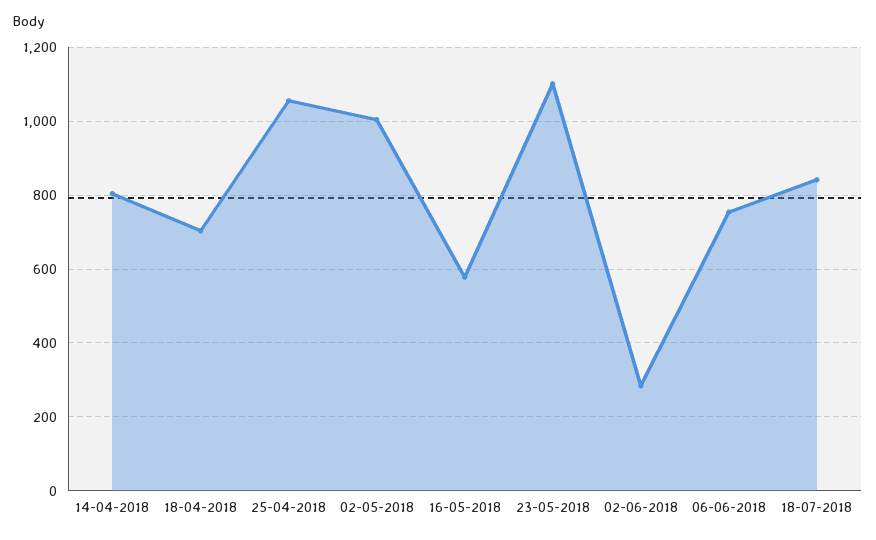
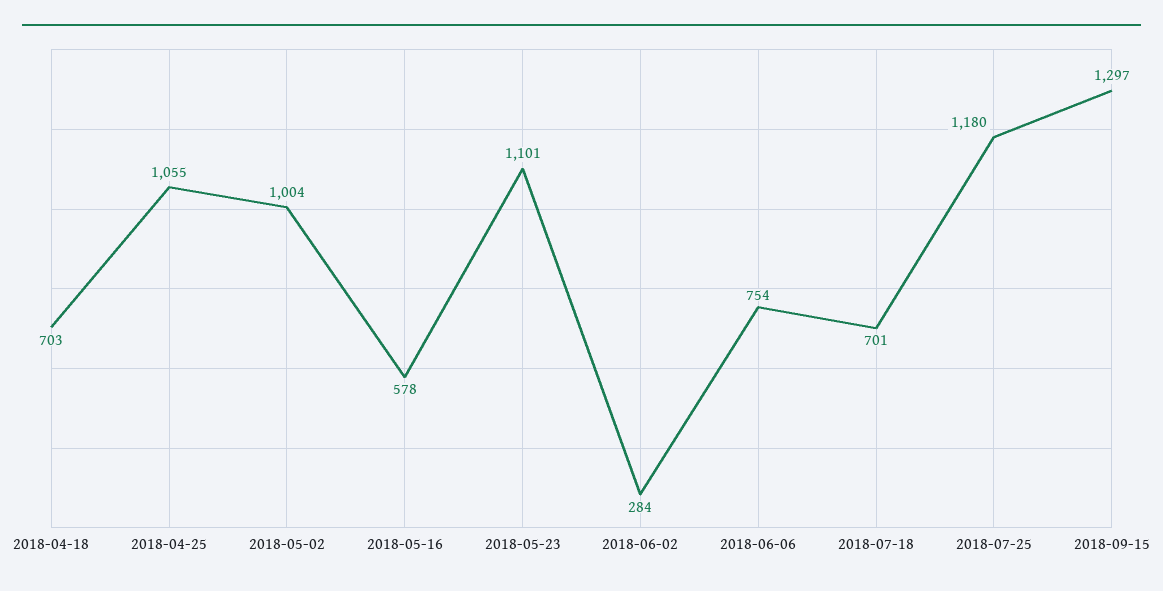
14-04-2018: 800 -> none
18-07-2018: 840 -> 701
2018-07-25: none -> 1180
2018-09-15: none -> 1297

